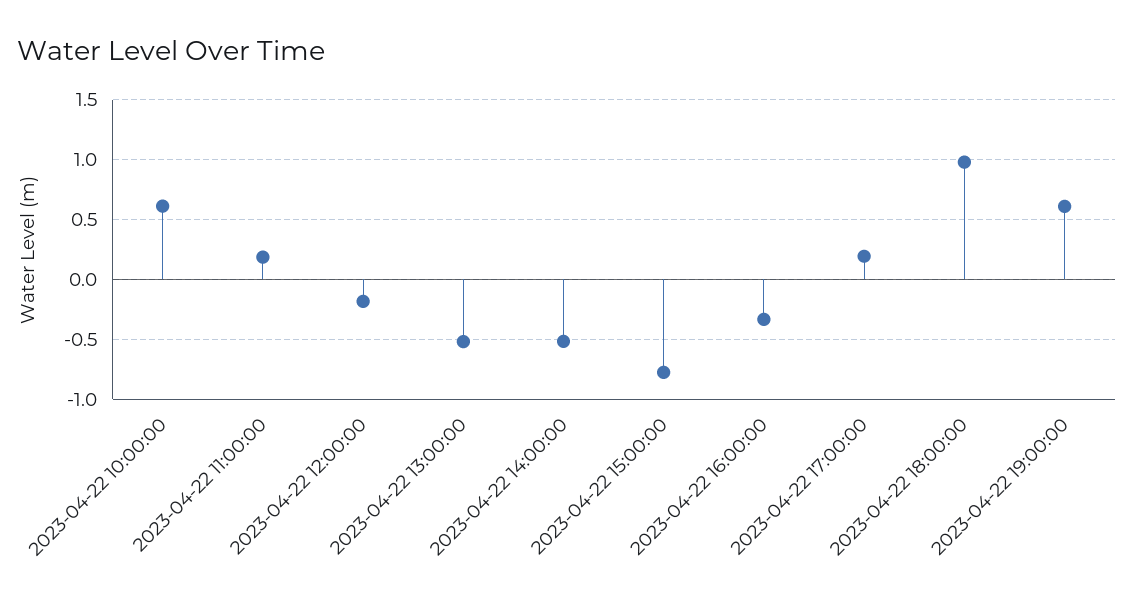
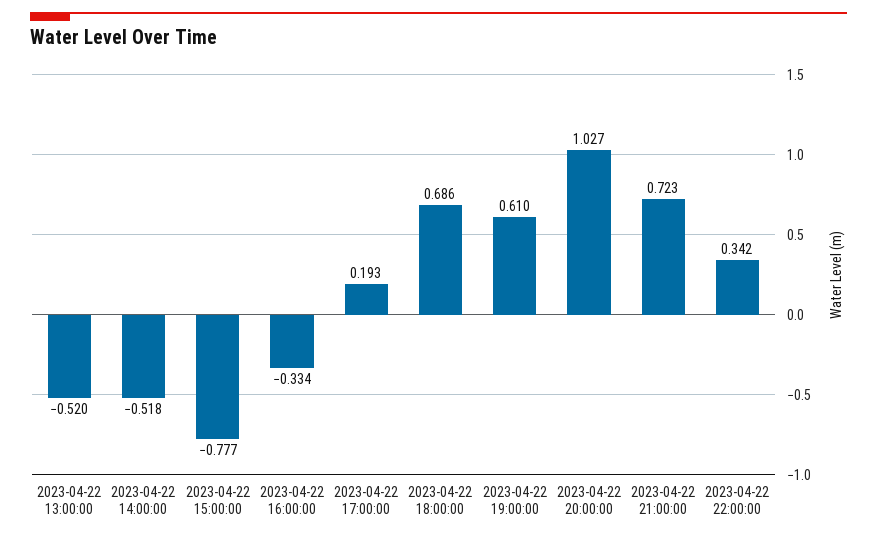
2023-04-22 10:00:00: 0.6 -> none
2023-04-22 11:00:00: 0.2 -> none
2023-04-22 12:00:00: -0.2 -> none
2023-04-22 18:00:00: 1 -> 0.686
2023-04-22 20:00:00: none -> 1.027
2023-04-22 21:00:00: none -> 0.723
2023-04-22 22:00:00: none -> 0.342

